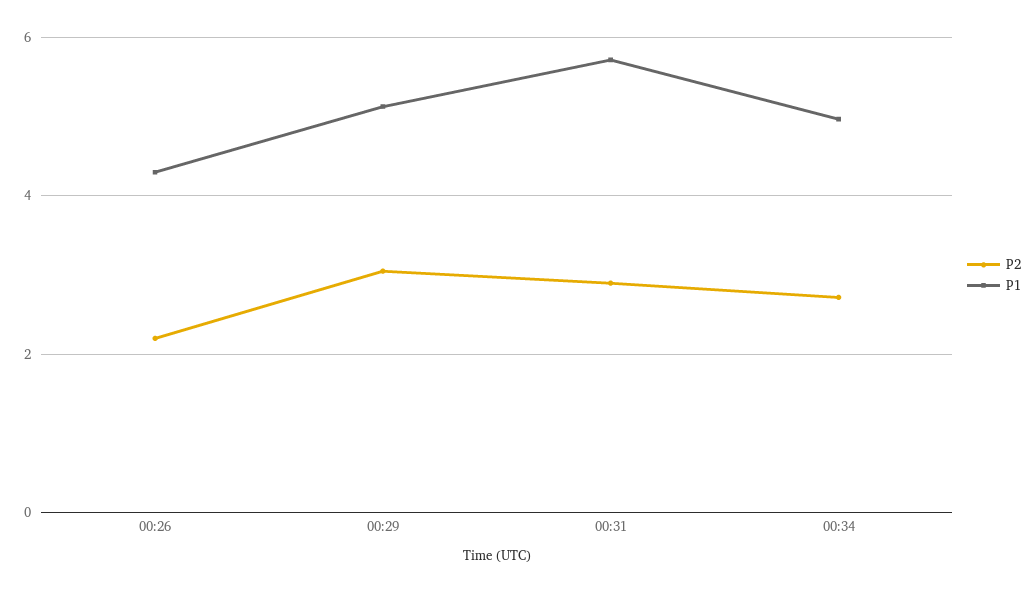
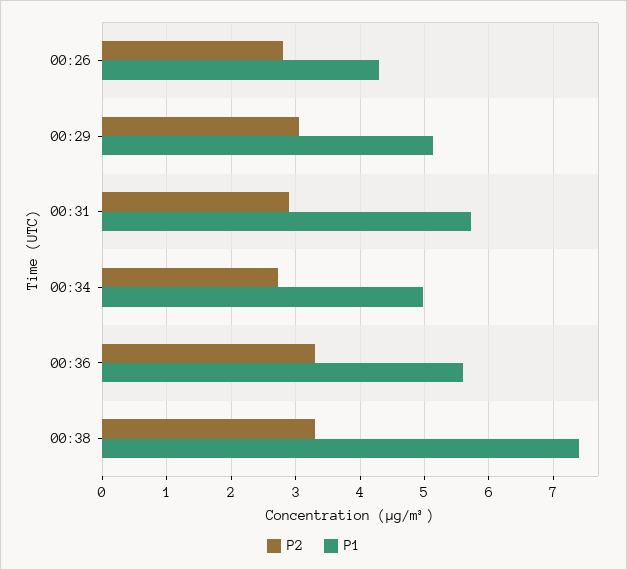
P2, 00:26: 2.2 -> 2.8
P2, 00:36: none -> 3.3
P1, 00:36: none -> 5.6
P2, 00:38: none -> 3.3
P1, 00:38: none -> 7.4

